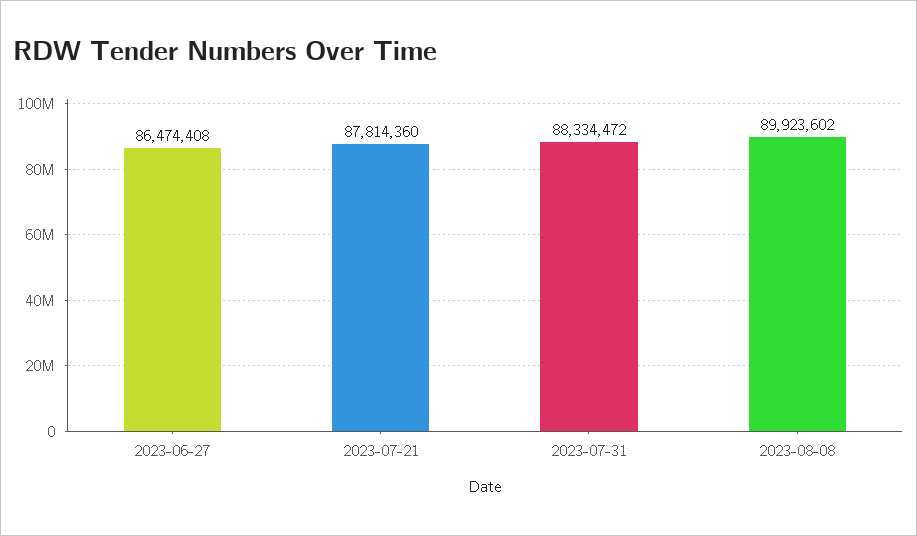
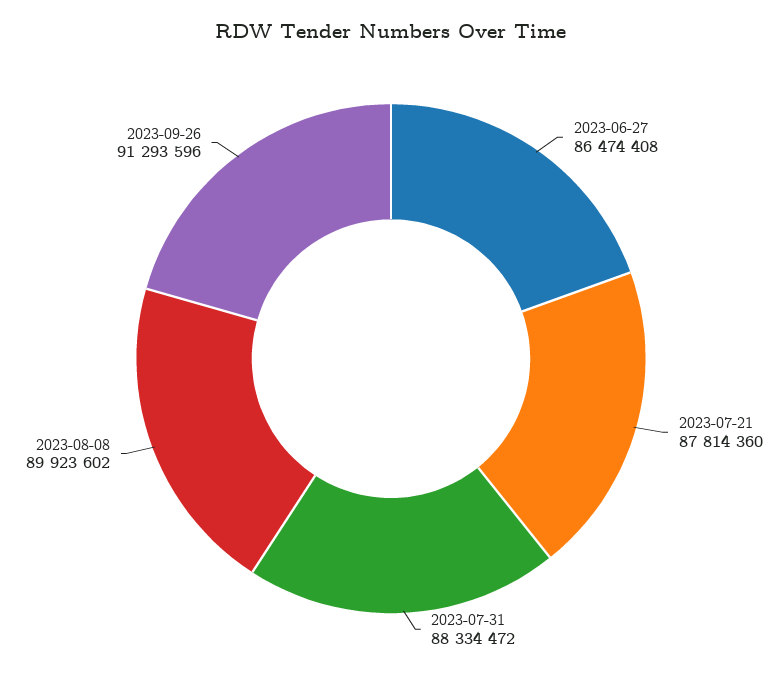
2023-09-26: none -> 91293596

